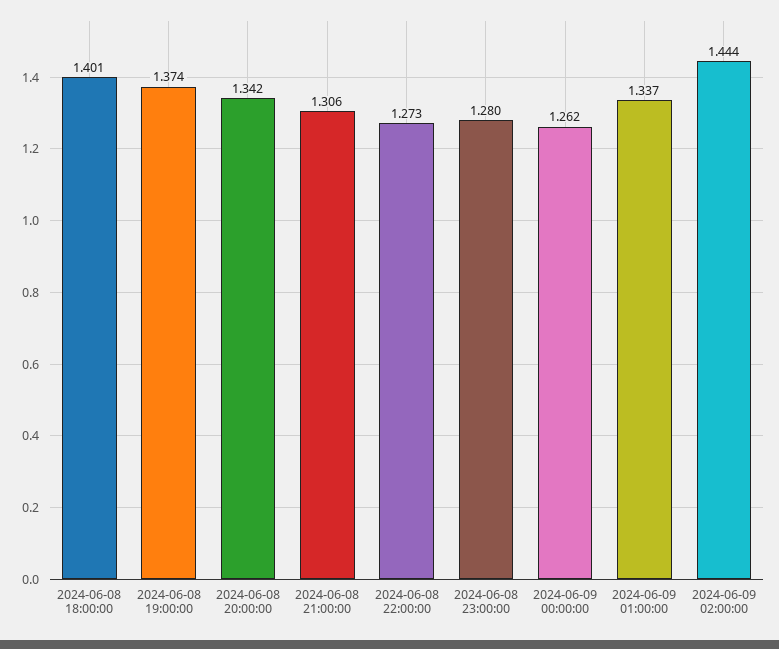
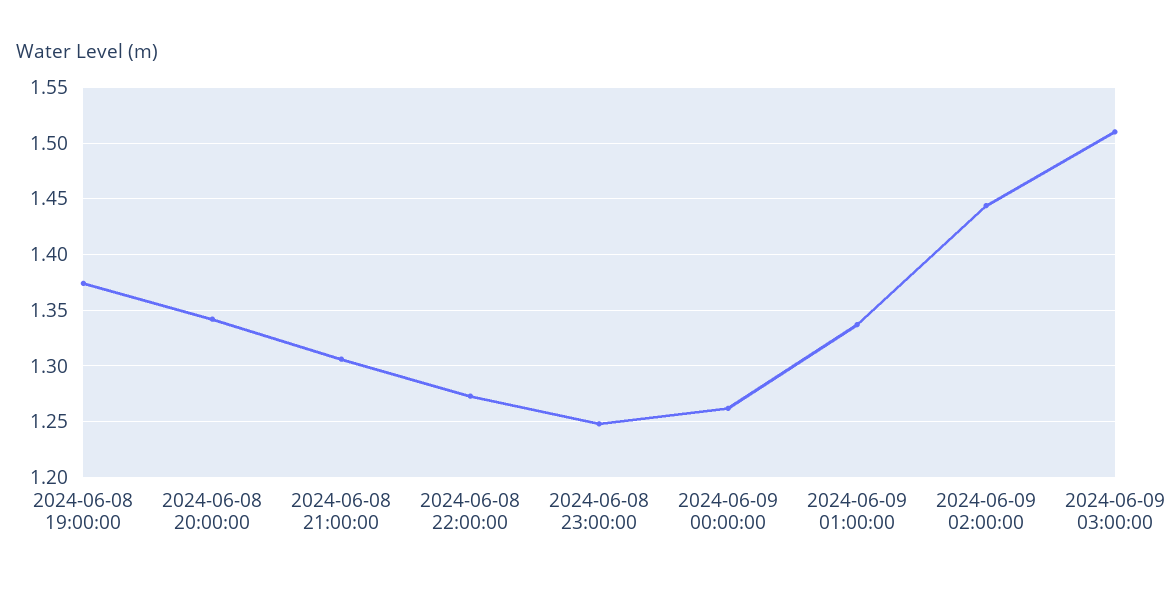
2024-06-08 18:00:00: 1.401 -> none
2024-06-08 23:00:00: 1.28 -> 1.25
2024-06-09 03:00:00: none -> 1.51

